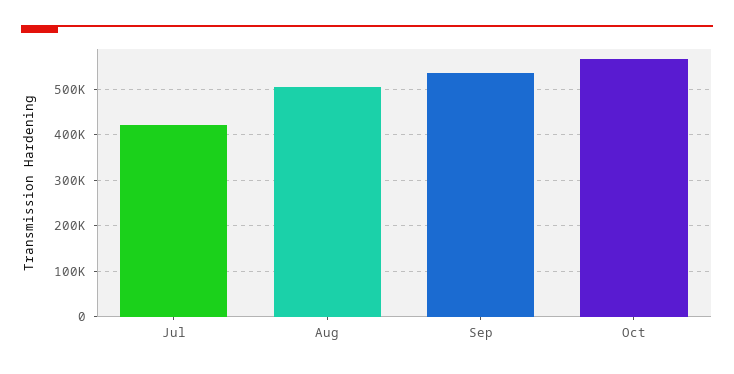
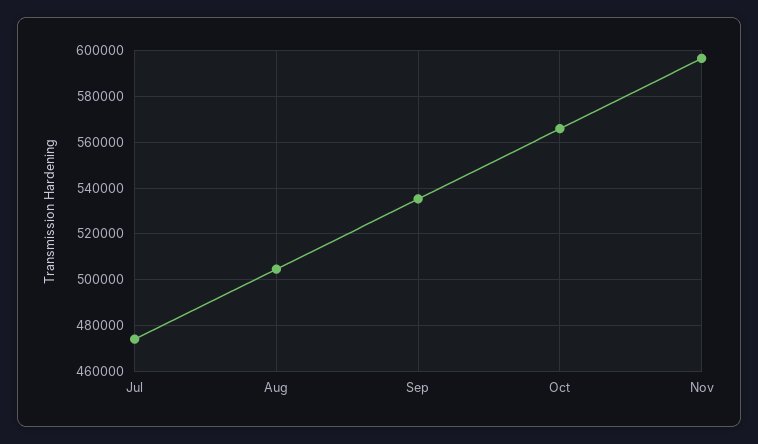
Jul: 420000 -> 475000
Nov: none -> 595000

